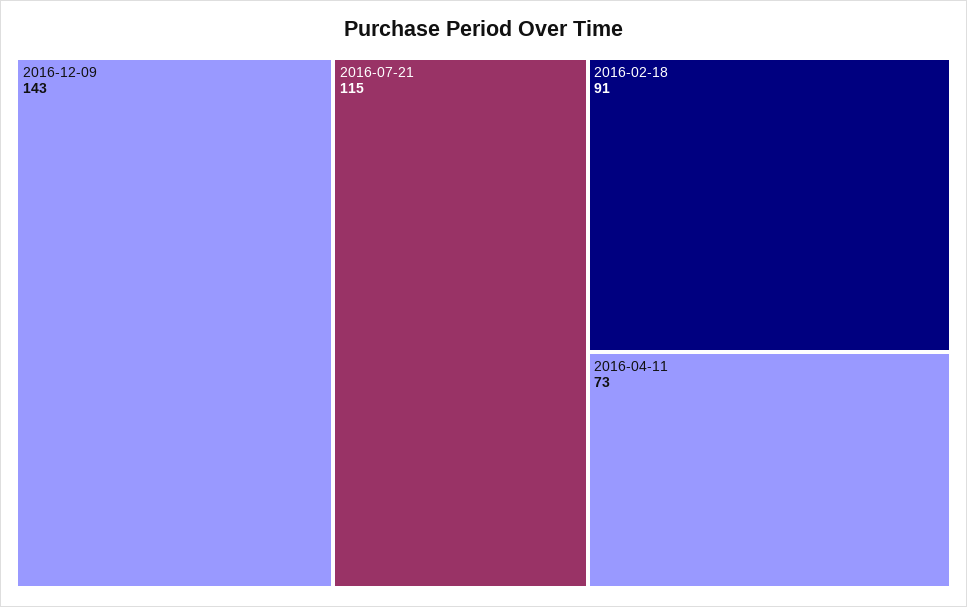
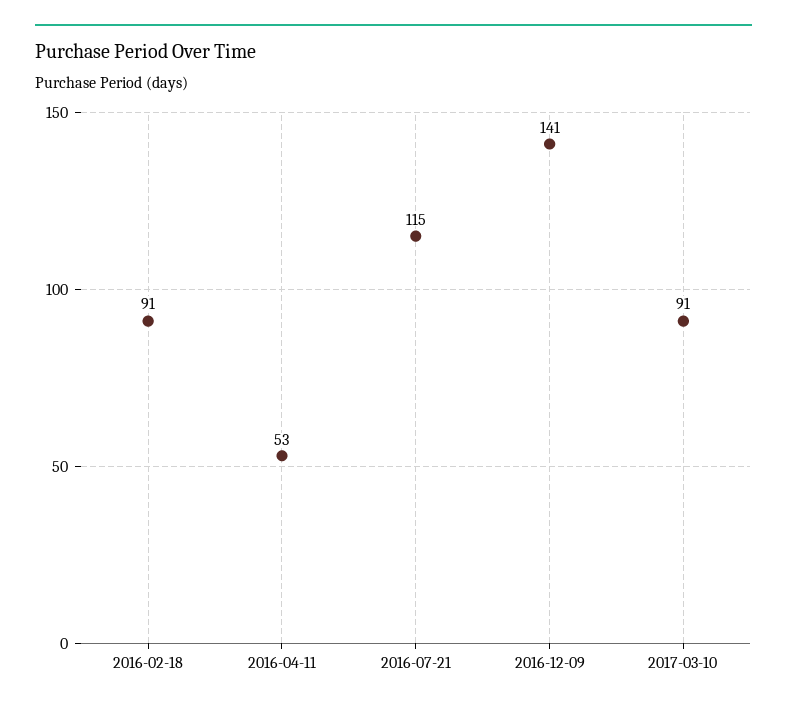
2016-12-09: 143 -> 141
2016-04-11: 73 -> 53
2017-03-10: none -> 91

